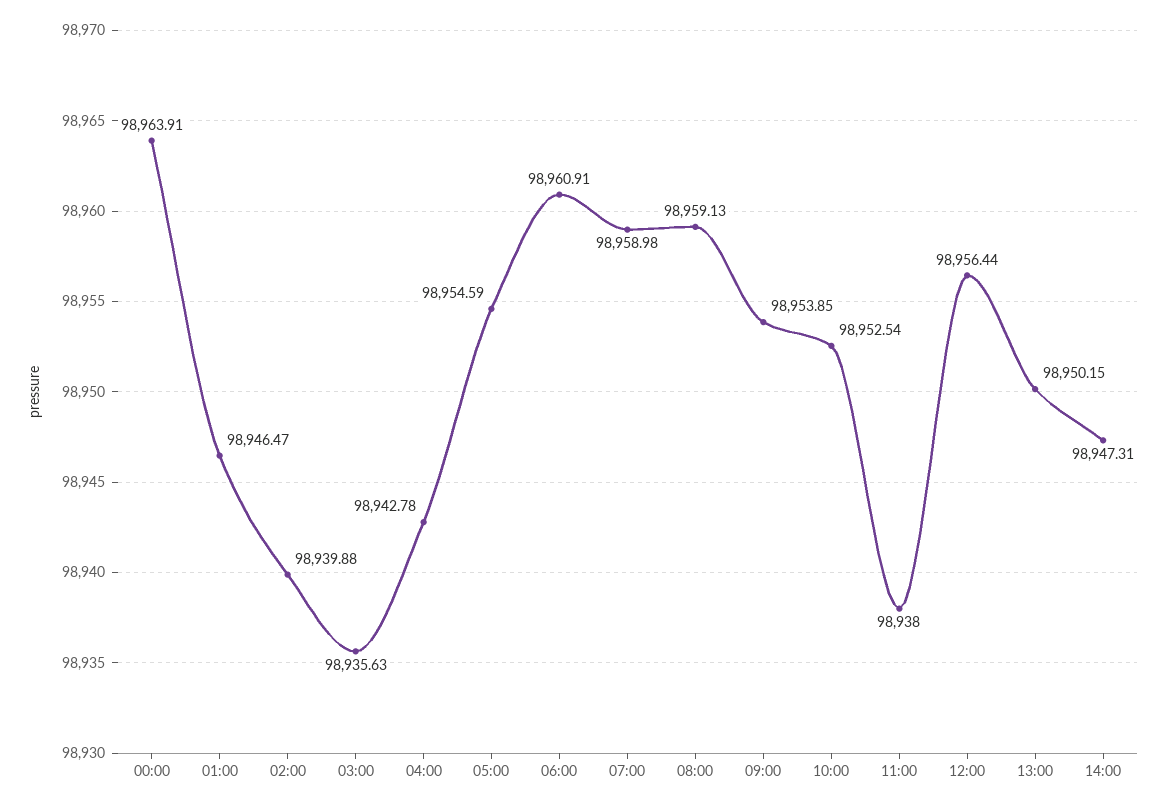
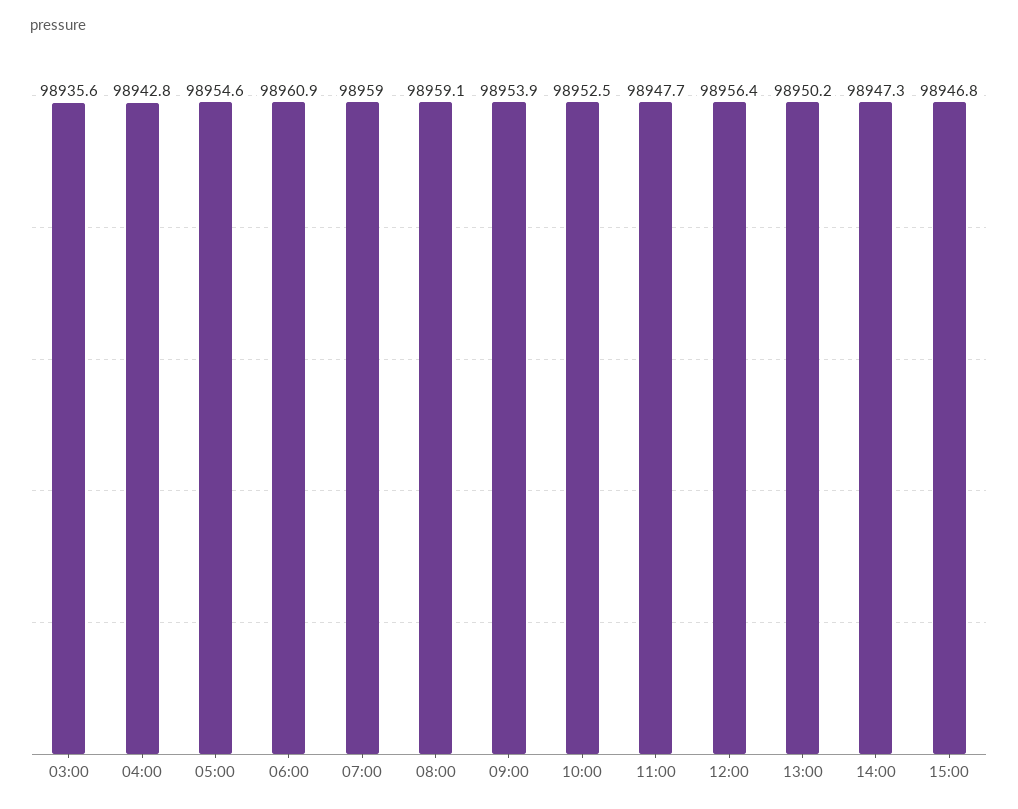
00:00: 98963.91 -> none
01:00: 98946.47 -> none
02:00: 98939.88 -> none
11:00: 98938 -> 98947.7
15:00: none -> 98946.8

